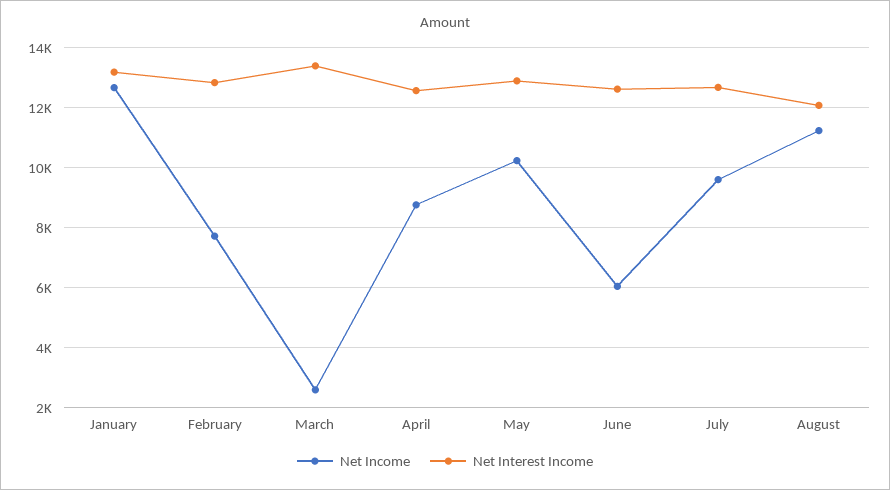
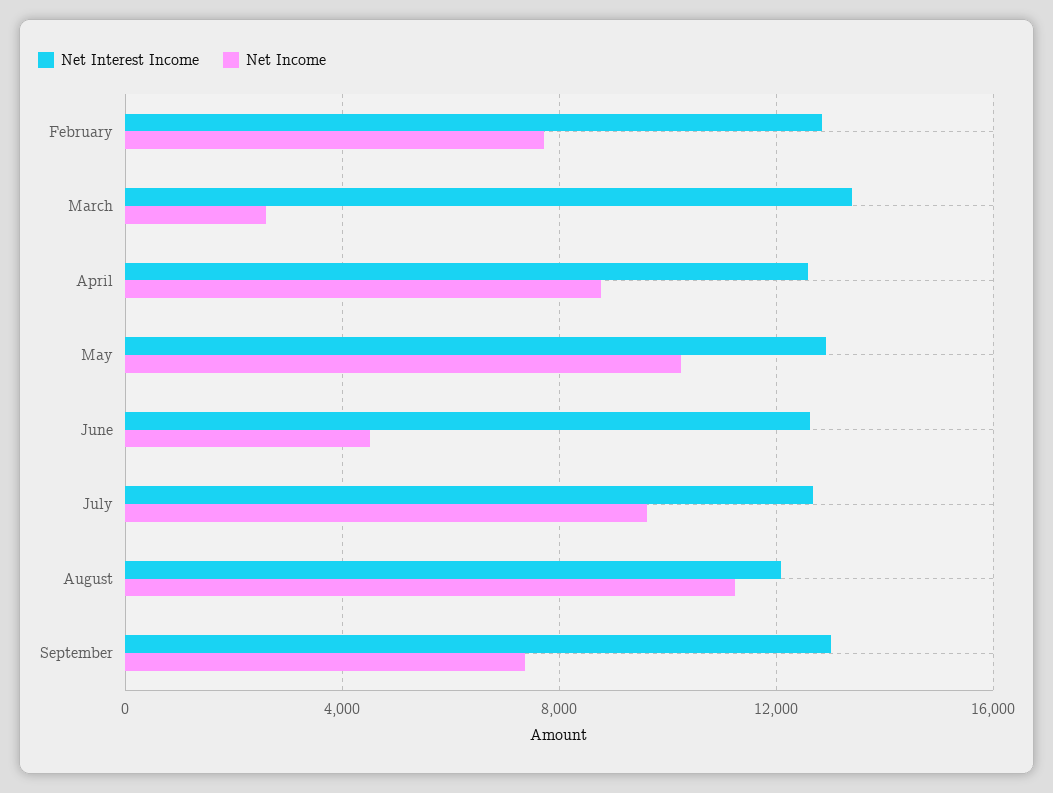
Net Income, January: 12750 -> none
Net Interest Income, January: 13250 -> none
Net Income, June: 6000 -> 4500
Net Interest Income, September: none -> 13000
Net Income, September: none -> 7500

